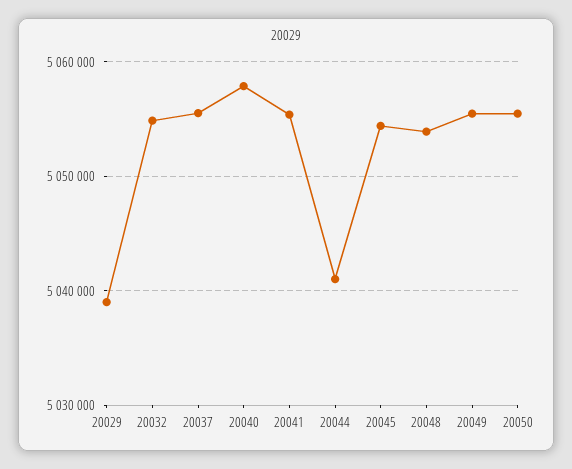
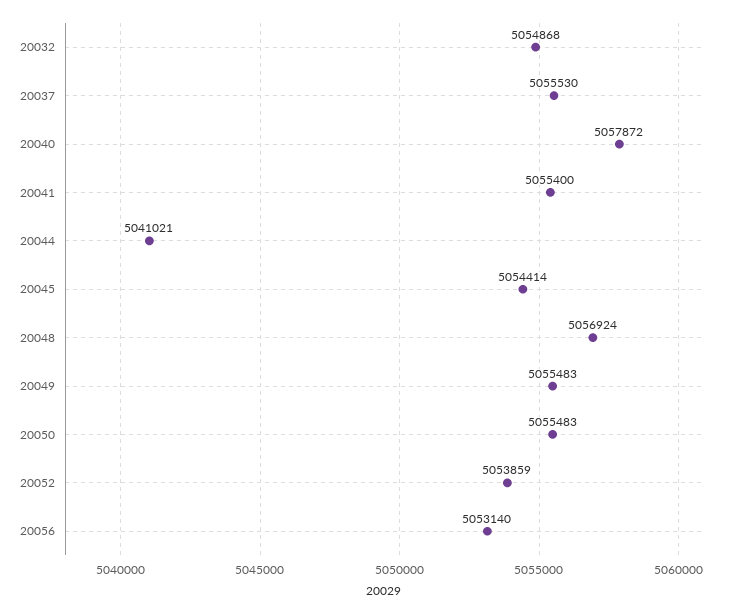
20029: 5039000 -> none
20048: 5054000 -> 5056924
20052: none -> 5053859
20056: none -> 5053140

